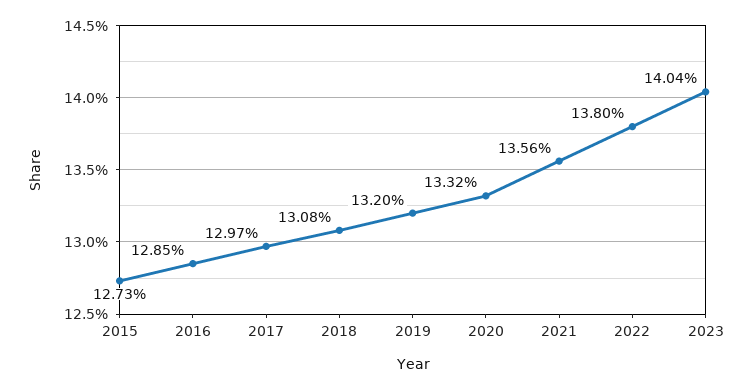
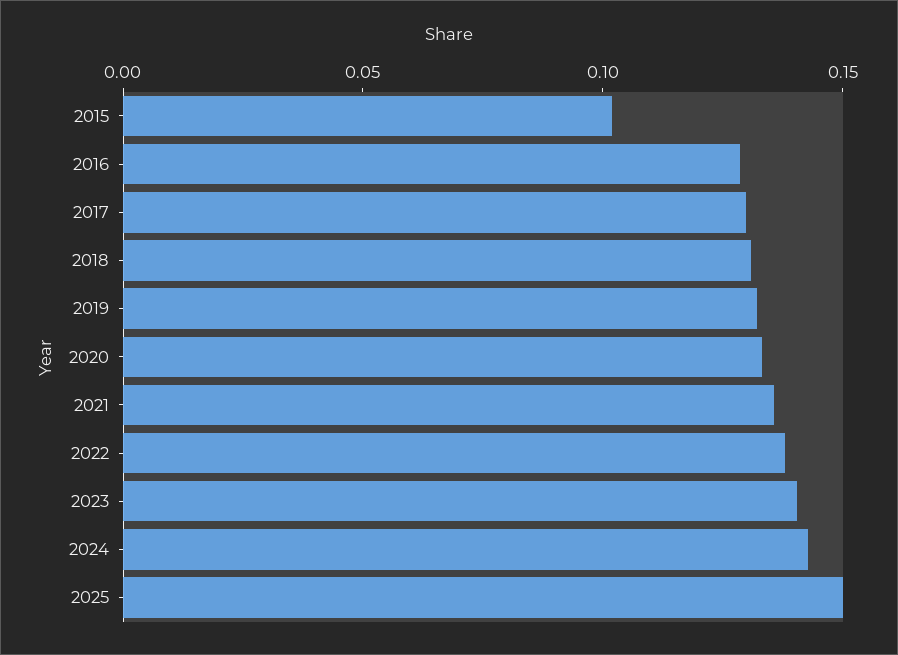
2015: 0.1273 -> 0.1
2024: none -> 0.14
2025: none -> 0.15

